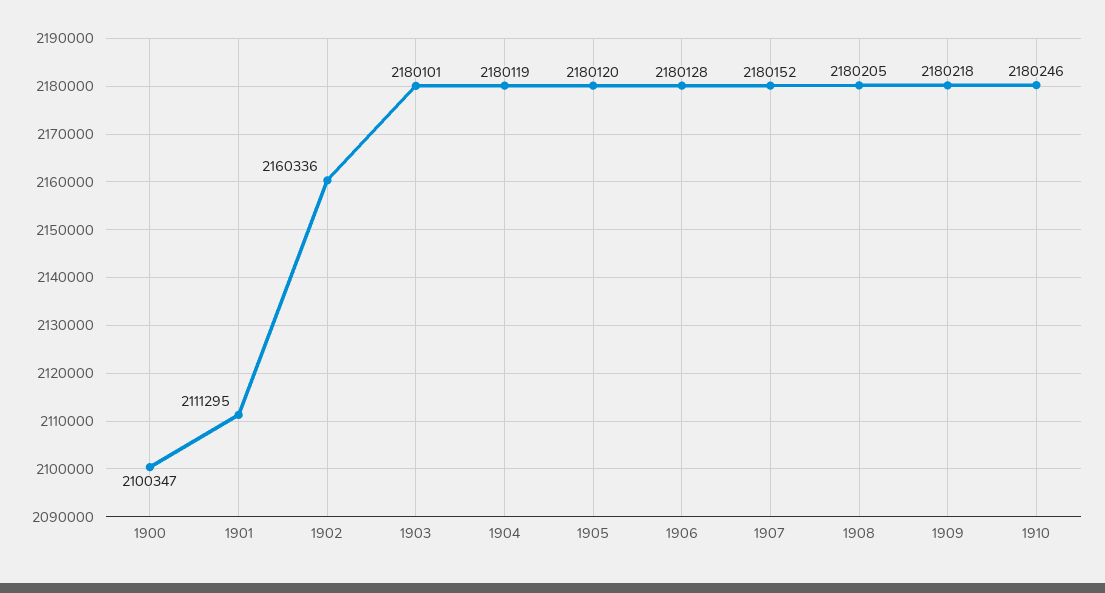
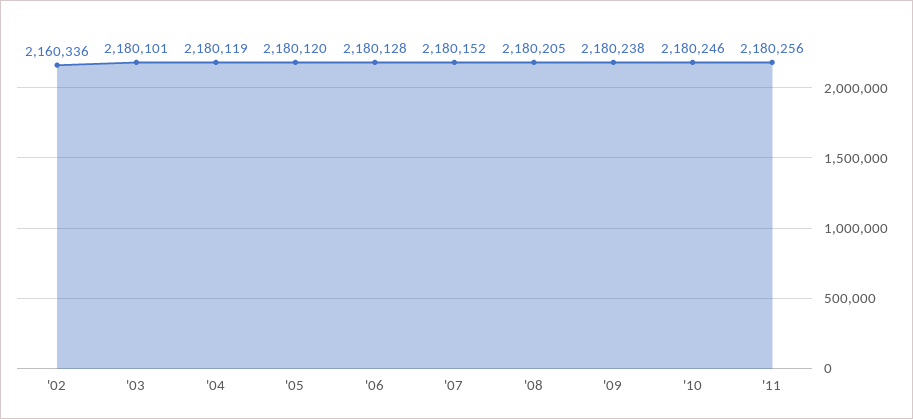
1900: 2100347 -> none
1901: 2111295 -> none
1909: 2180218 -> 2180238
'11: none -> 2180256

